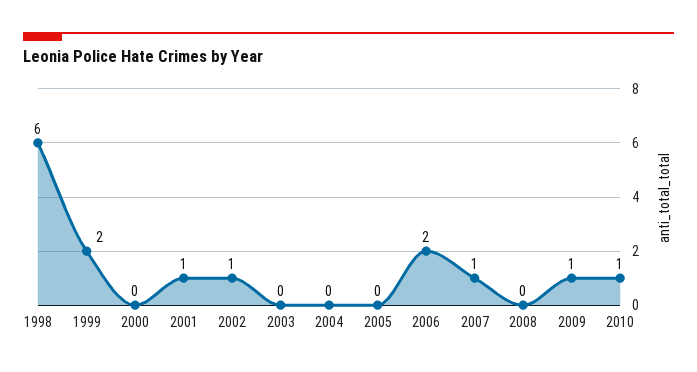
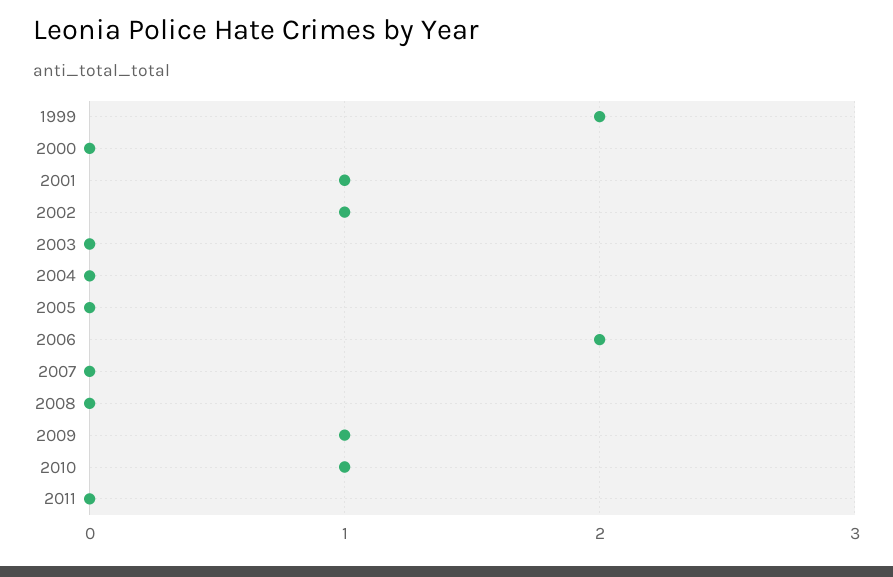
1998: 6 -> none
2007: 1 -> 0
2011: none -> 0

